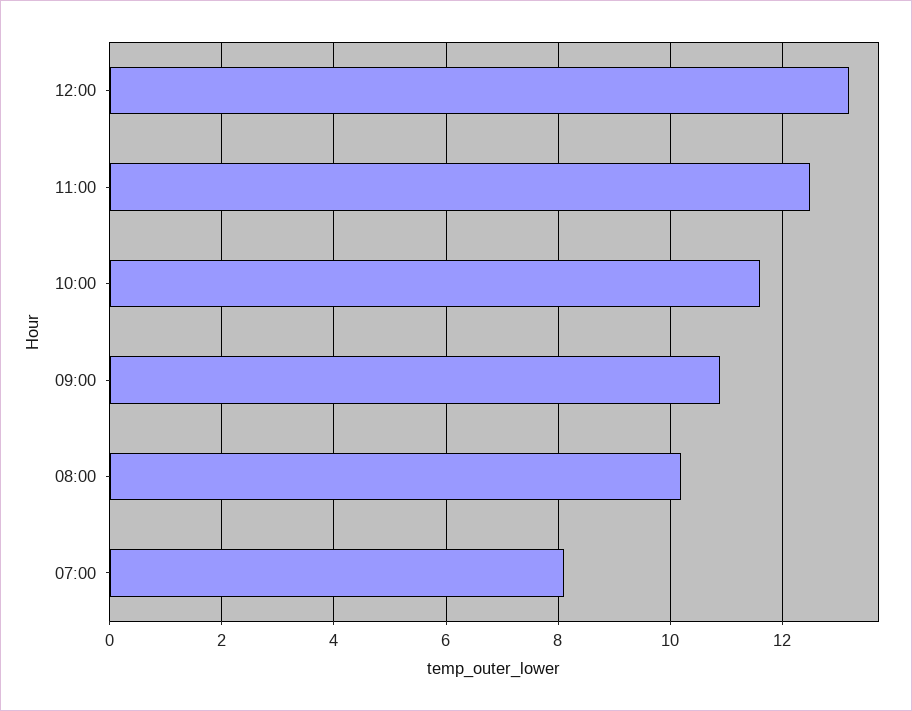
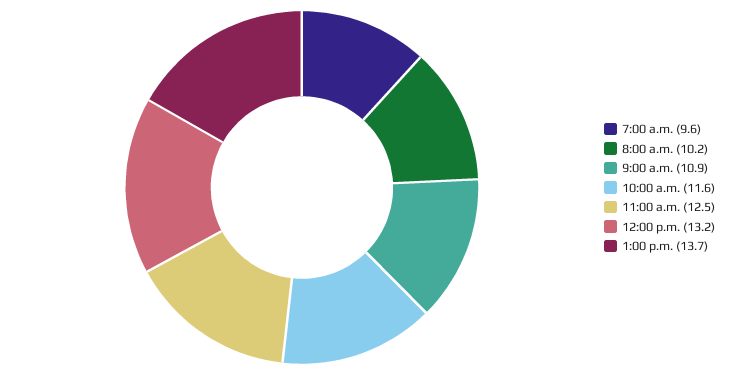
07:00: 8 -> 9.6
1:00 p.m.: none -> 13.7

